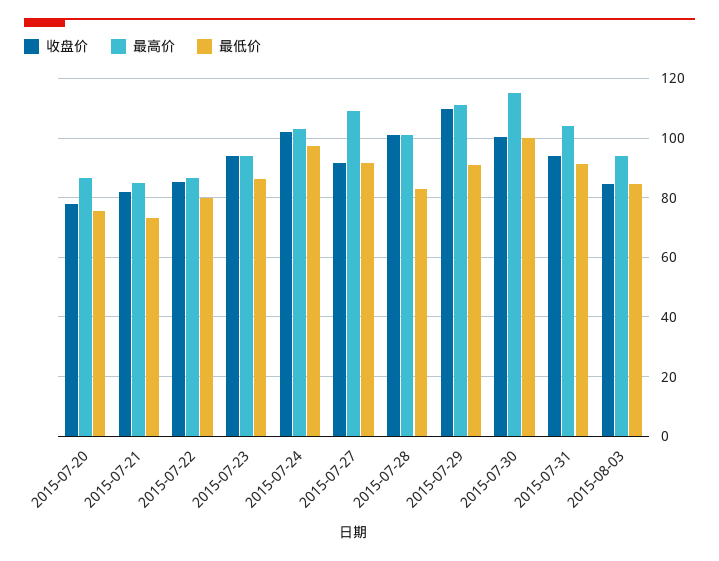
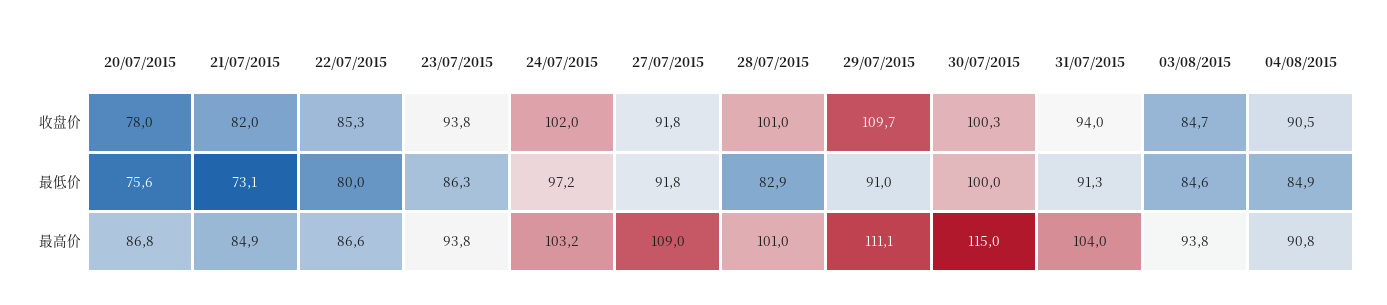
收盘价, 04/08/2015: none -> 90.5
最低价, 04/08/2015: none -> 84.9
最高价, 04/08/2015: none -> 90.8

